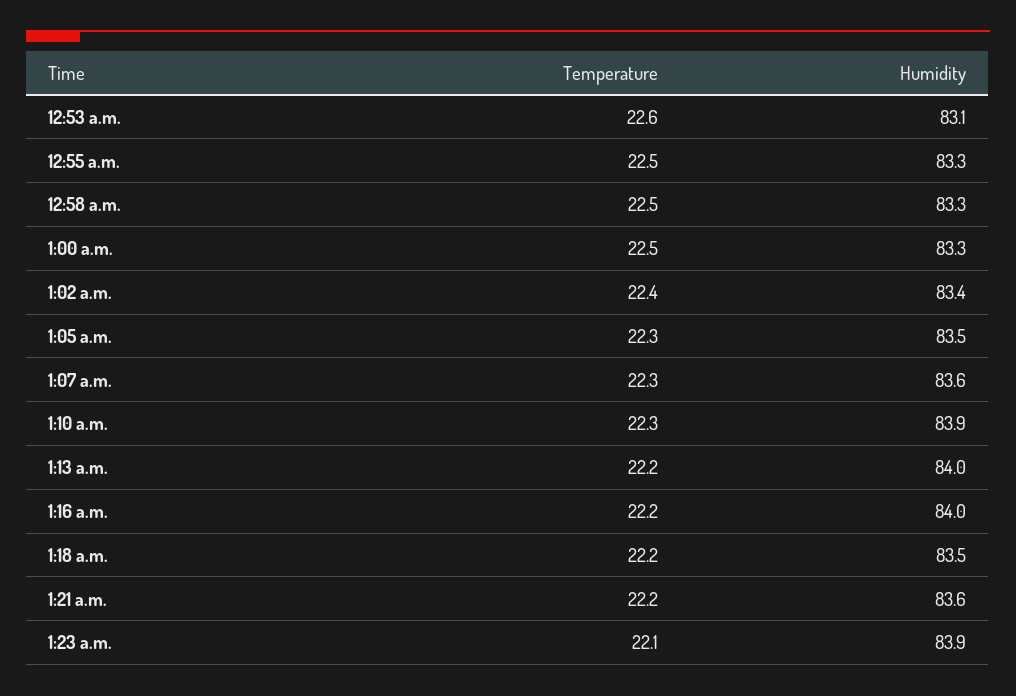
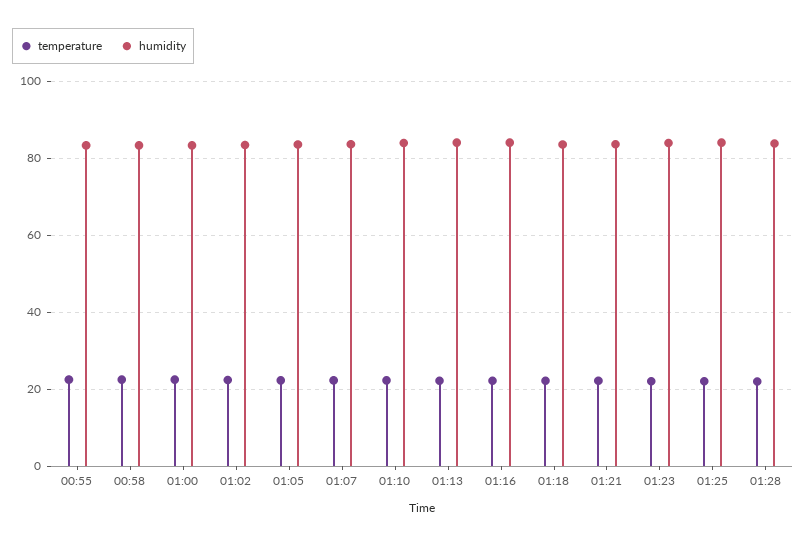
Temperature, 12:53 a.m.: 22.6 -> none
Humidity, 12:53 a.m.: 83.1 -> none
Temperature, 01:25: none -> 22
Humidity, 01:25: none -> 84
Temperature, 01:28: none -> 22
Humidity, 01:28: none -> 84

